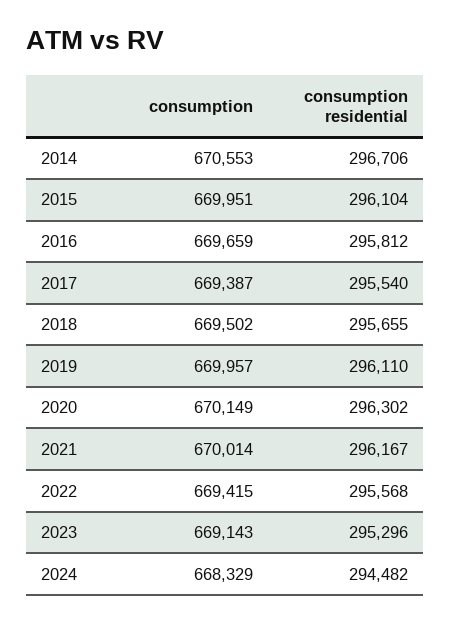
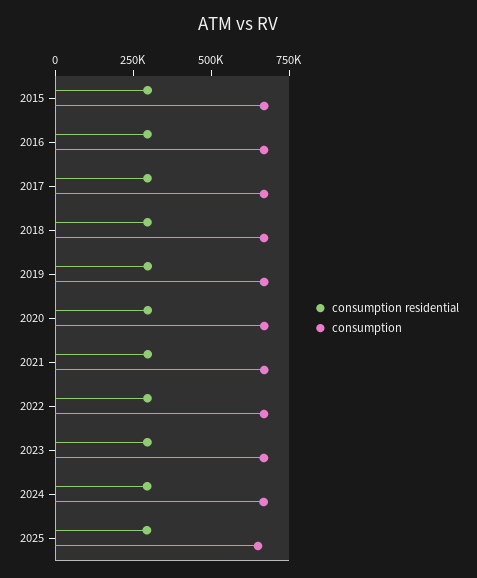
consumption, 2014: 670553 -> none
consumption residential, 2014: 296706 -> none
consumption residential, 2025: none -> 300000
consumption, 2025: none -> 650000

